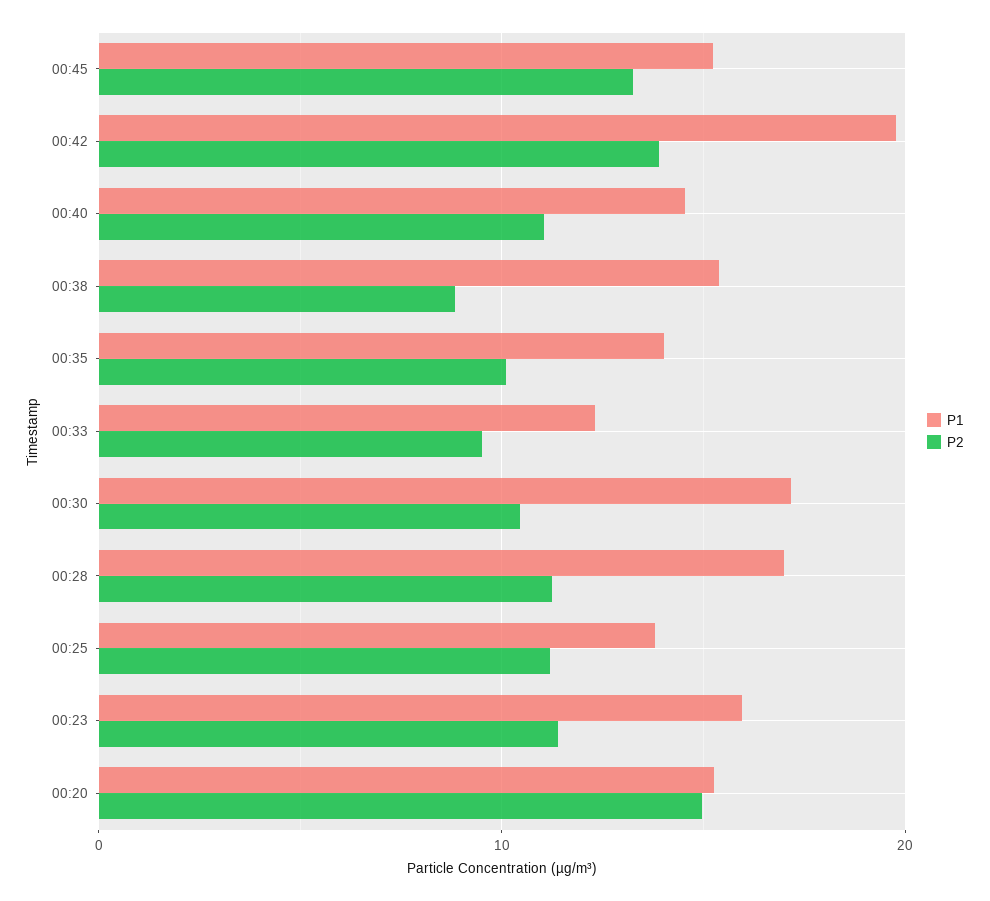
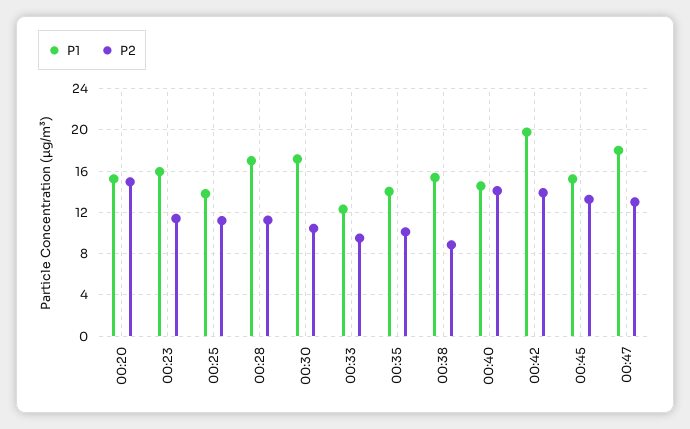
P2, 00:40: 11 -> 14
P1, 00:47: none -> 18
P2, 00:47: none -> 13

